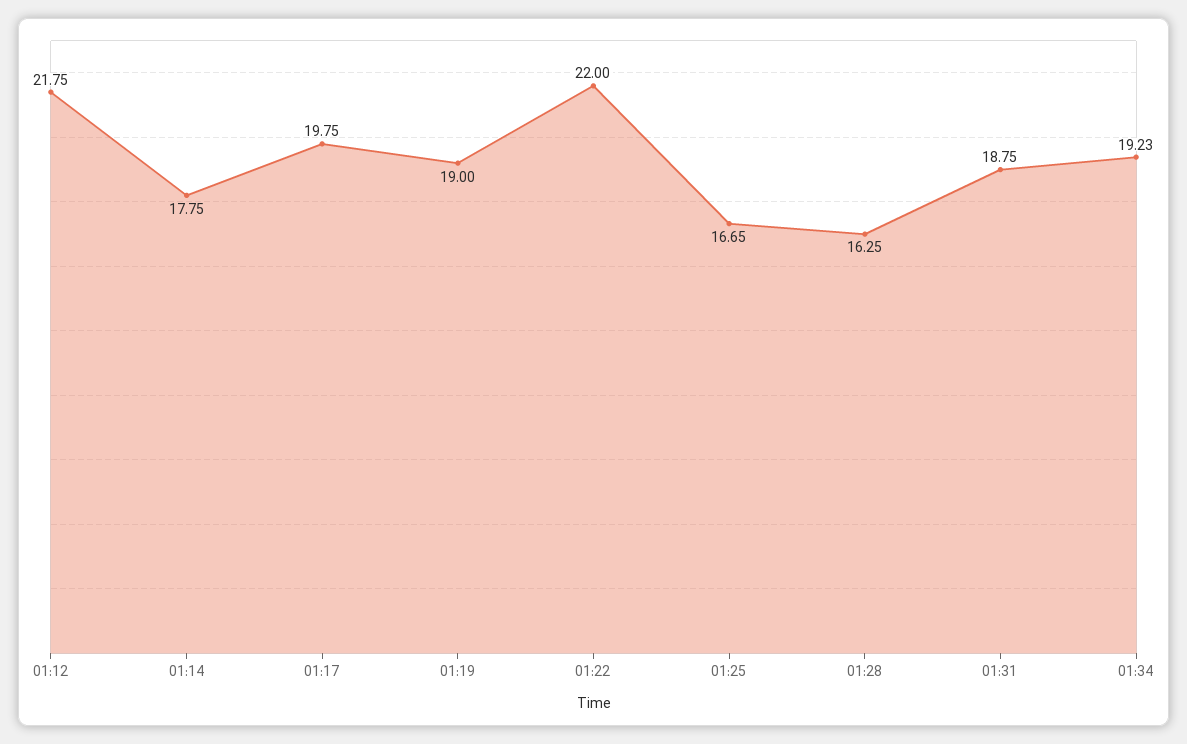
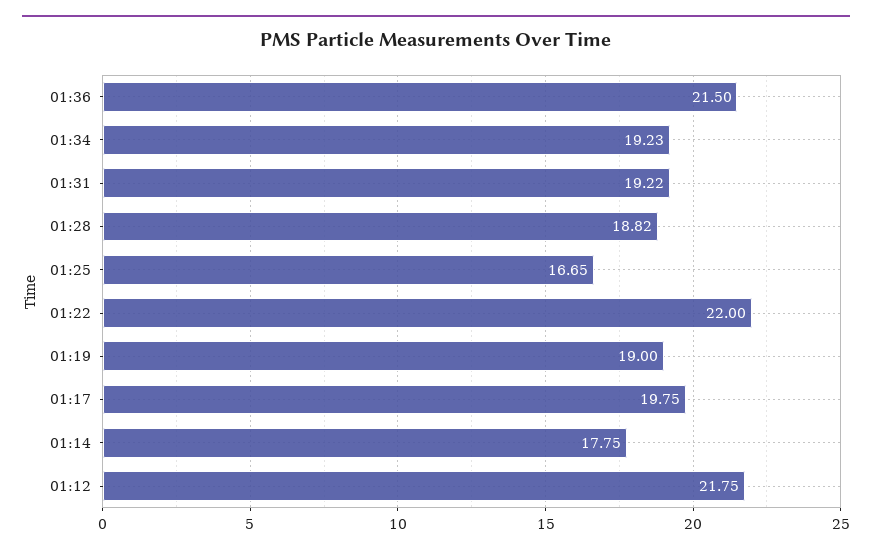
01:28: 16.25 -> 18.82
01:31: 18.75 -> 19.22
01:36: none -> 21.5

